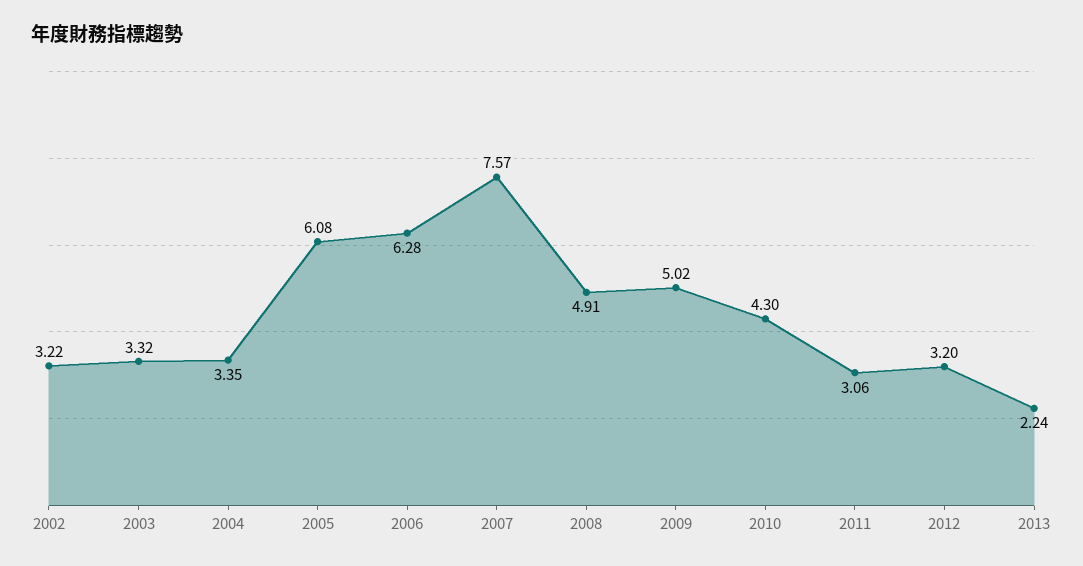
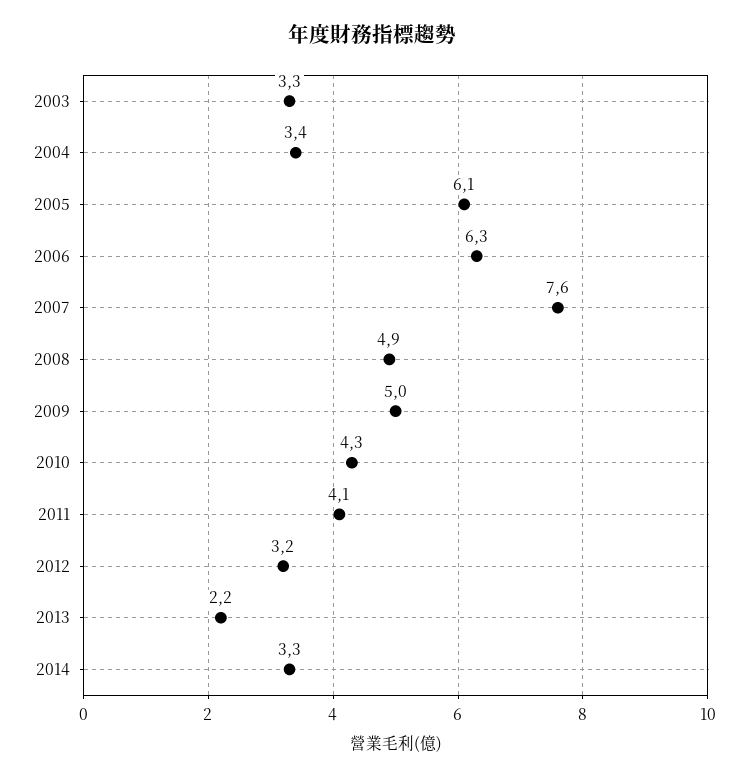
2002: 3.22 -> none
2011: 3.06 -> 4.1
2014: none -> 3.3

